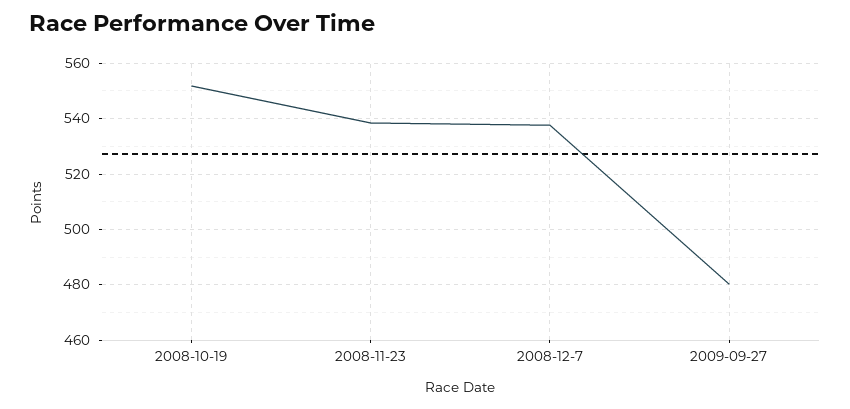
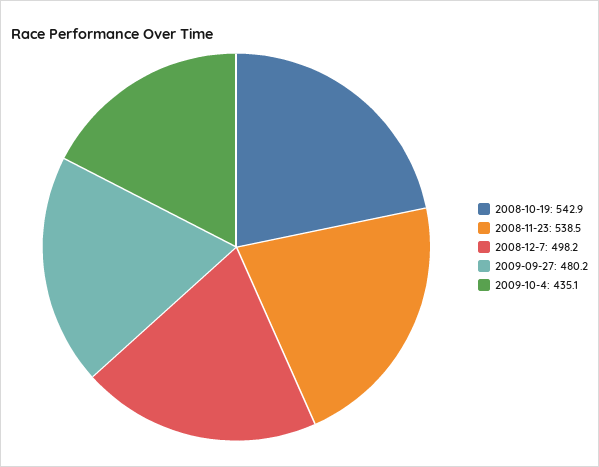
2008-10-19: 552.5 -> 542.9
2008-12-7: 537.5 -> 498.2
2009-10-4: none -> 435.1

